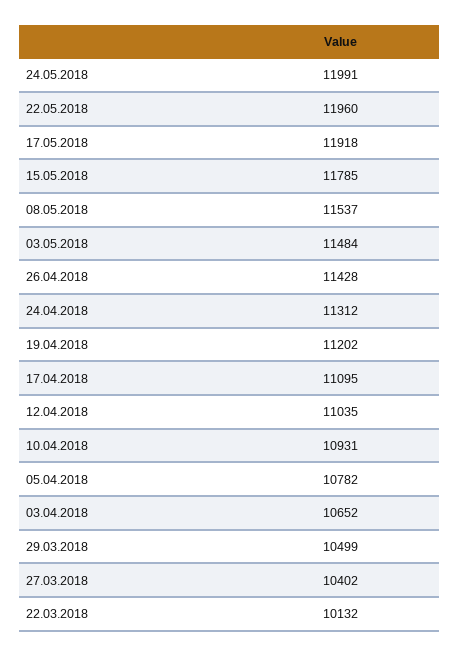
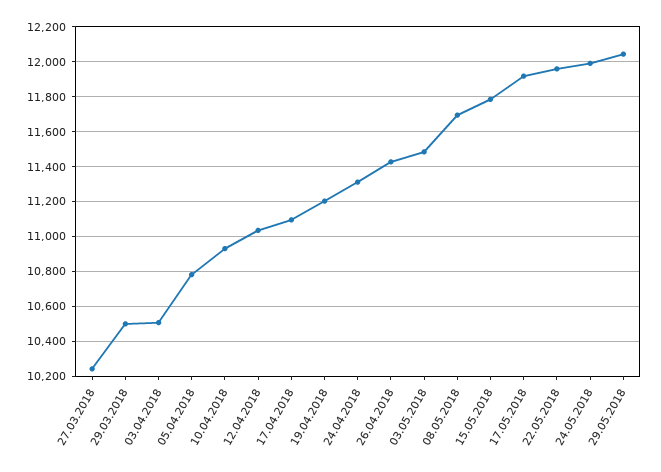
08.05.2018: 11537 -> 11700
03.04.2018: 10652 -> 10500
27.03.2018: 10402 -> 10250
22.03.2018: 10132 -> none
29.05.2018: none -> 12050

